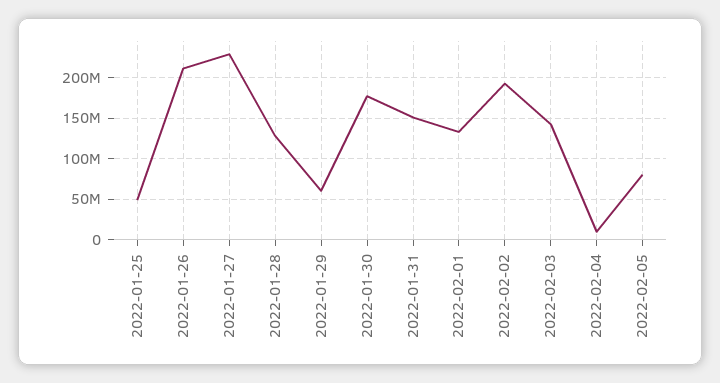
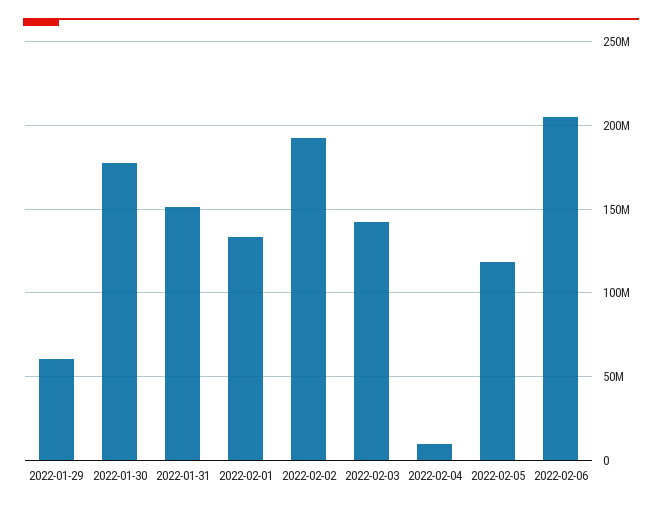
2022-01-25: 50000000 -> none
2022-01-26: 210000000 -> none
2022-01-27: 230000000 -> none
2022-01-28: 130000000 -> none
2022-02-05: 80000000 -> 120000000
2022-02-06: none -> 205000000

